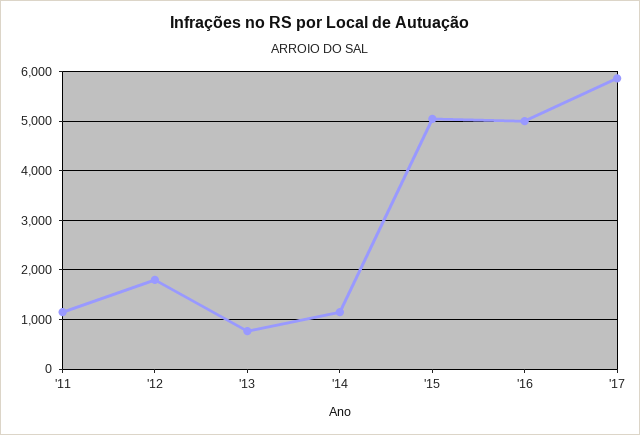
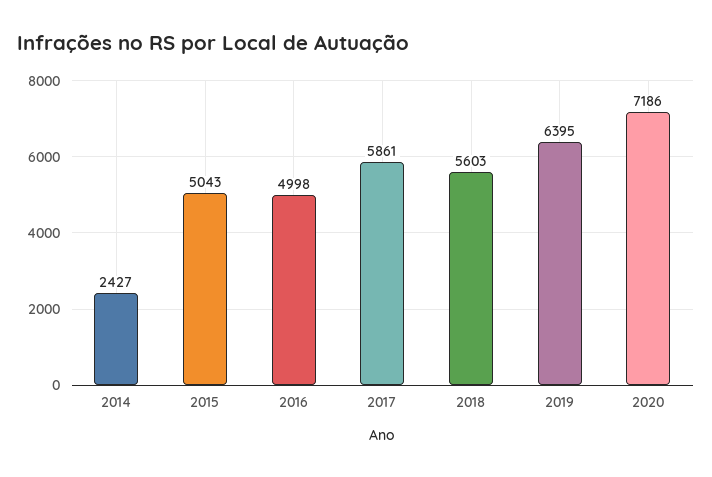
'11: 1200 -> none
'12: 1800 -> none
'13: 800 -> none
'14: 1200 -> 2427
2018: none -> 5603
2019: none -> 6395
2020: none -> 7186

